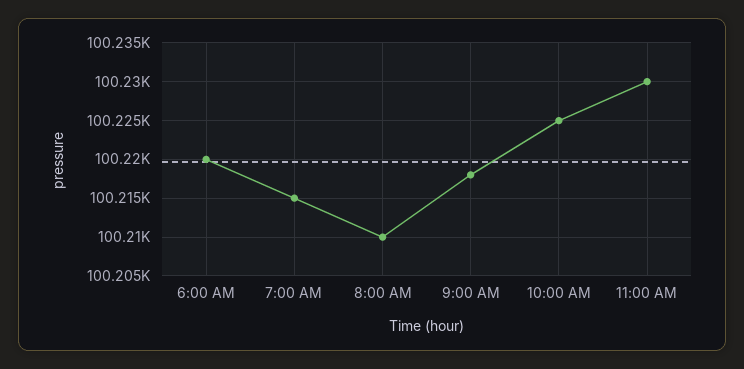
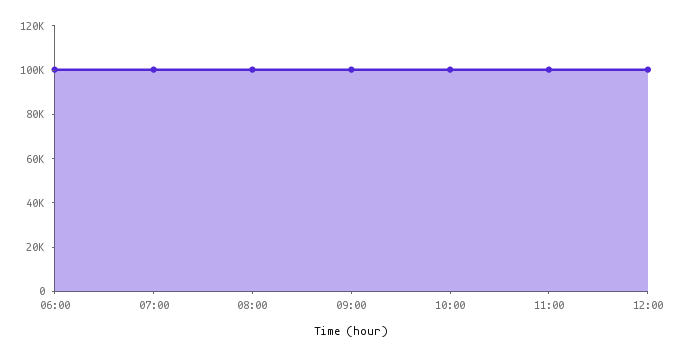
12:00: none -> 100000

